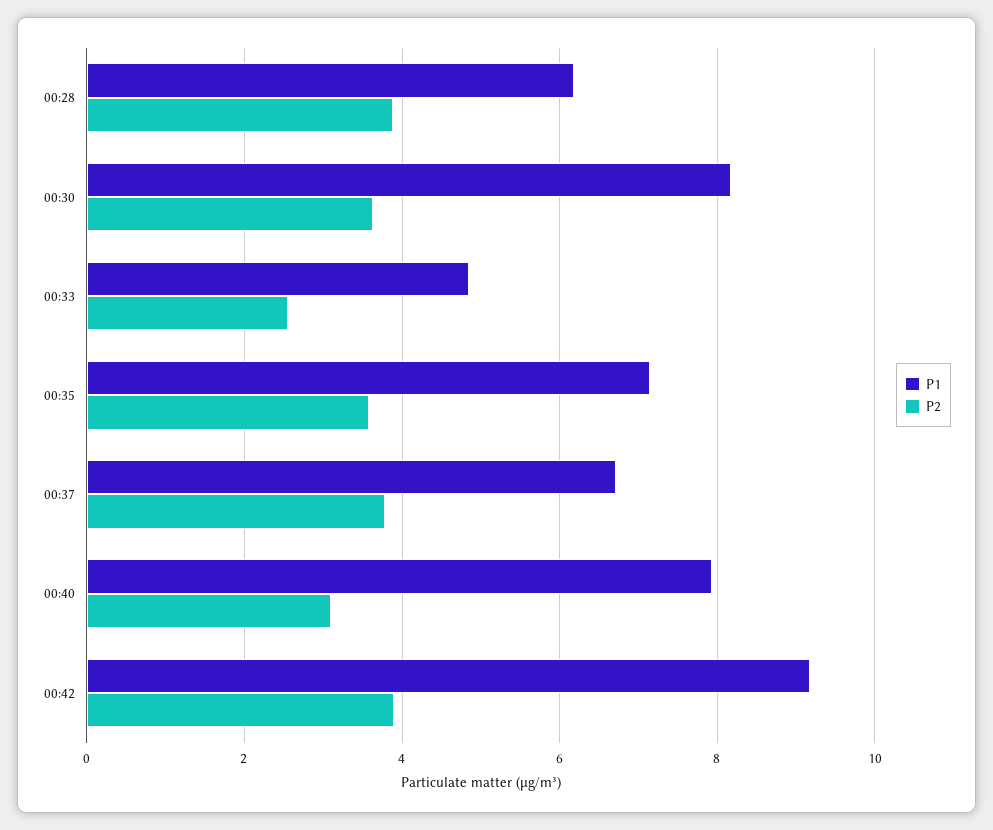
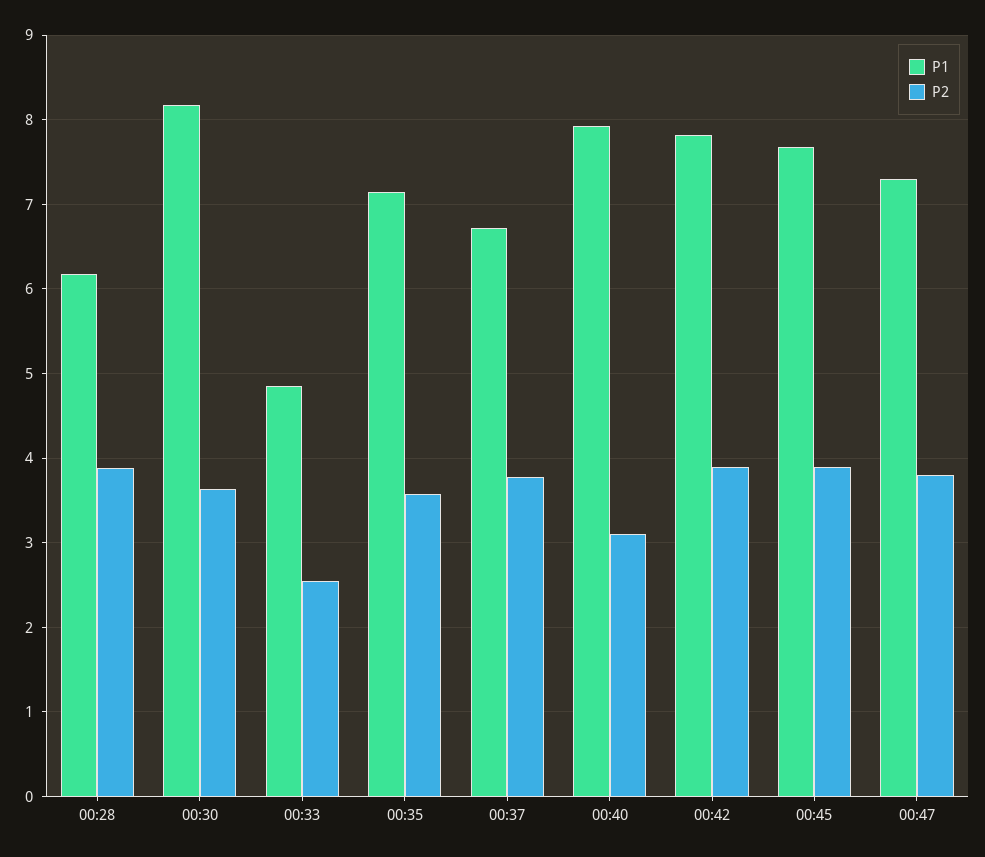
P1, 00:42: 9.2 -> 7.8
P1, 00:45: none -> 7.7
P2, 00:45: none -> 3.9
P1, 00:47: none -> 7.3
P2, 00:47: none -> 3.8

